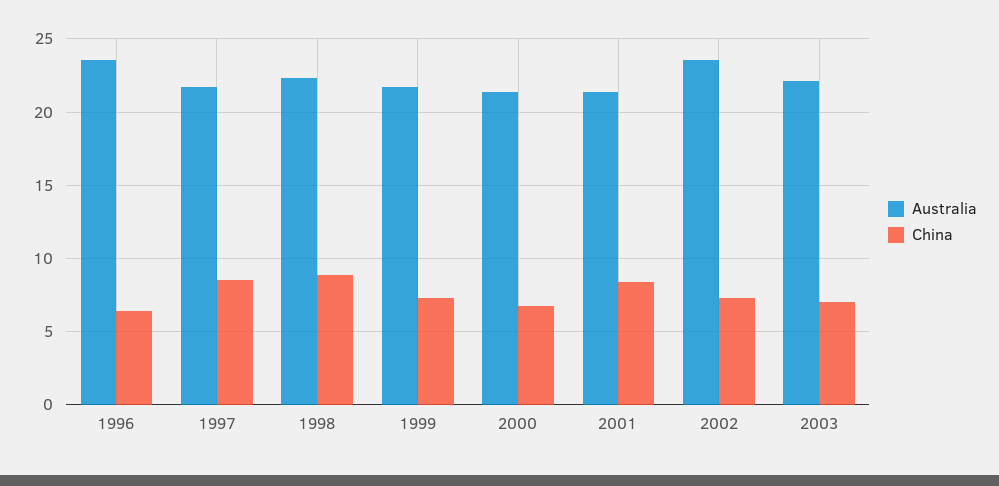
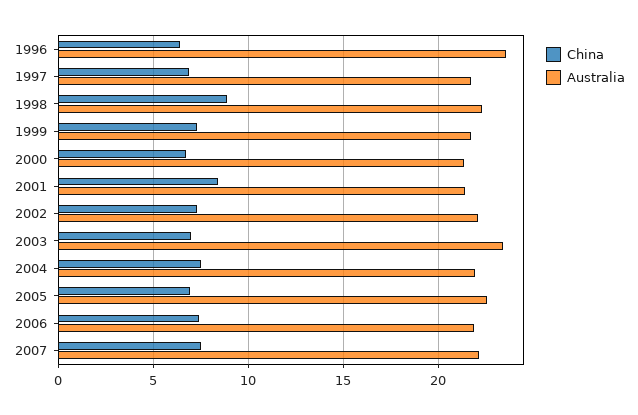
China, 1997: 8.5 -> 7
Australia, 2002: 23.5 -> 22
Australia, 2003: 22 -> 23.5
China, 2004: none -> 7.5
Australia, 2004: none -> 22
China, 2005: none -> 7
Australia, 2005: none -> 22.5
China, 2006: none -> 7.5
Australia, 2006: none -> 22
China, 2007: none -> 7.5
Australia, 2007: none -> 22

